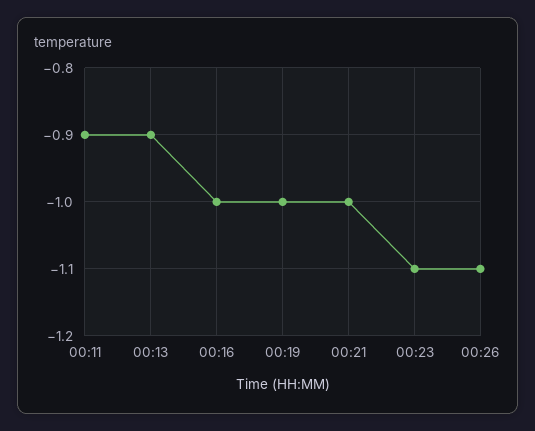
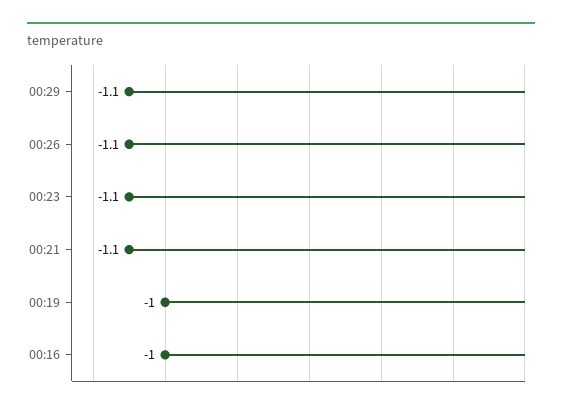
00:11: -0.9 -> none
00:13: -0.9 -> none
00:21: -1 -> -1.1
00:29: none -> -1.1

